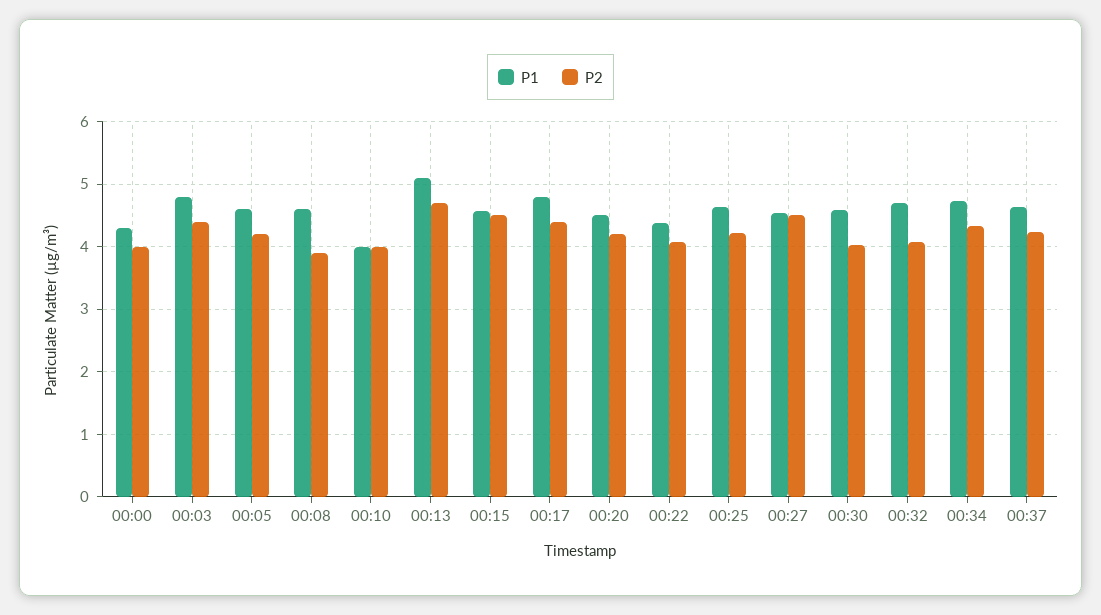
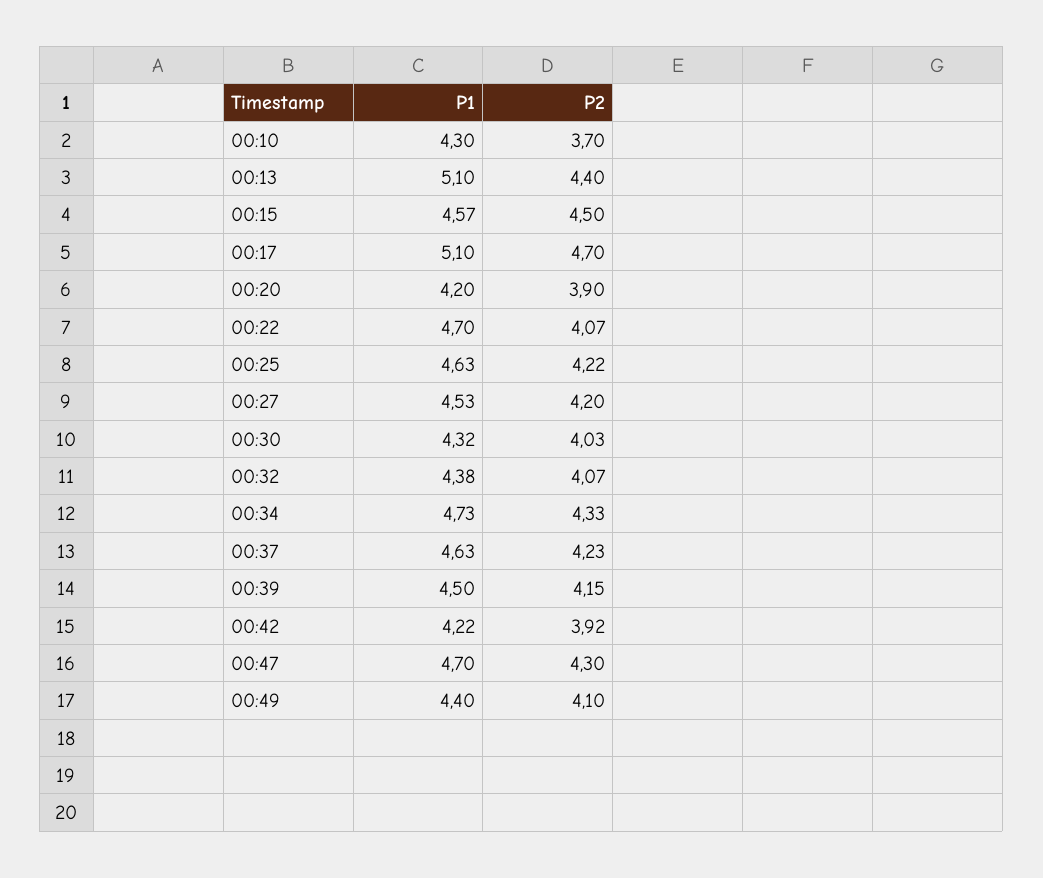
P1, 00:00: 4.3 -> none
P2, 00:00: 4 -> none
P1, 00:03: 4.8 -> none
P2, 00:03: 4.4 -> none
P1, 00:05: 4.6 -> none
P2, 00:05: 4.2 -> none
P1, 00:08: 4.6 -> none
P2, 00:08: 3.9 -> none
P1, 00:10: 4 -> 4.3
P2, 00:10: 4 -> 3.7
P2, 00:13: 4.7 -> 4.4
P1, 00:17: 4.8 -> 5.1
P2, 00:17: 4.4 -> 4.7
P1, 00:20: 4.5 -> 4.2
P2, 00:20: 4.2 -> 3.9
P1, 00:22: 4.4 -> 4.7
P2, 00:27: 4.5 -> 4.2
P1, 00:30: 4.6 -> 4.32
P1, 00:32: 4.7 -> 4.38
P1, 00:39: none -> 4.5
P2, 00:39: none -> 4.15
P1, 00:42: none -> 4.22
P2, 00:42: none -> 3.92
P1, 00:47: none -> 4.7
P2, 00:47: none -> 4.3
P1, 00:49: none -> 4.4
P2, 00:49: none -> 4.1

